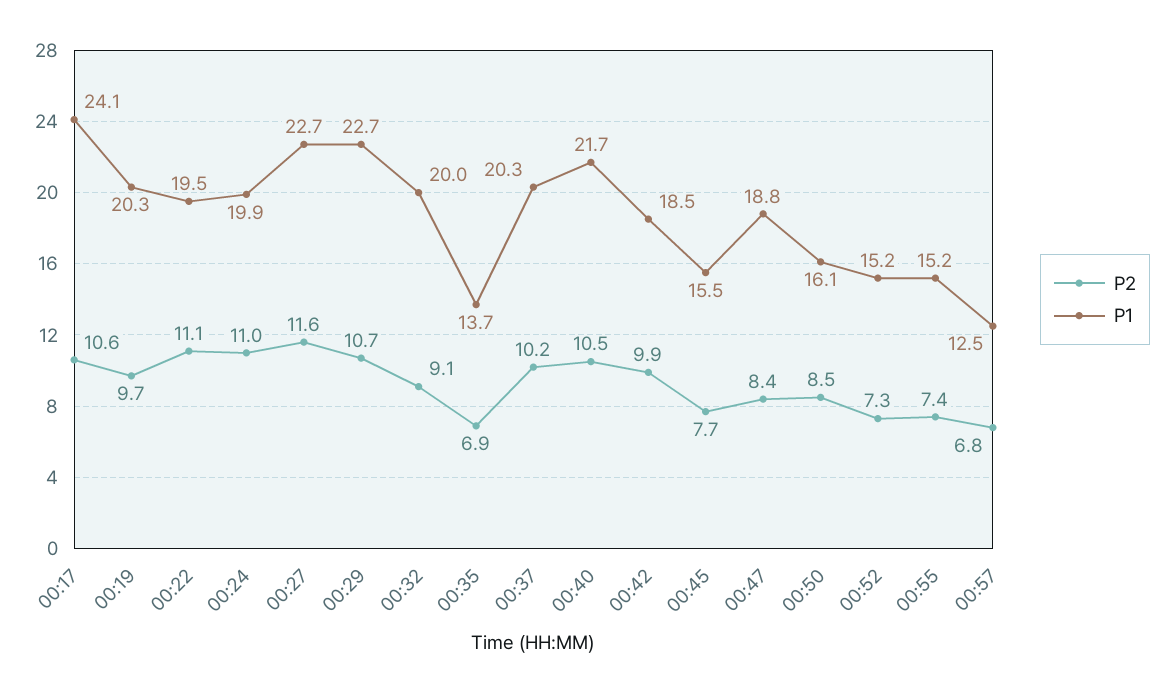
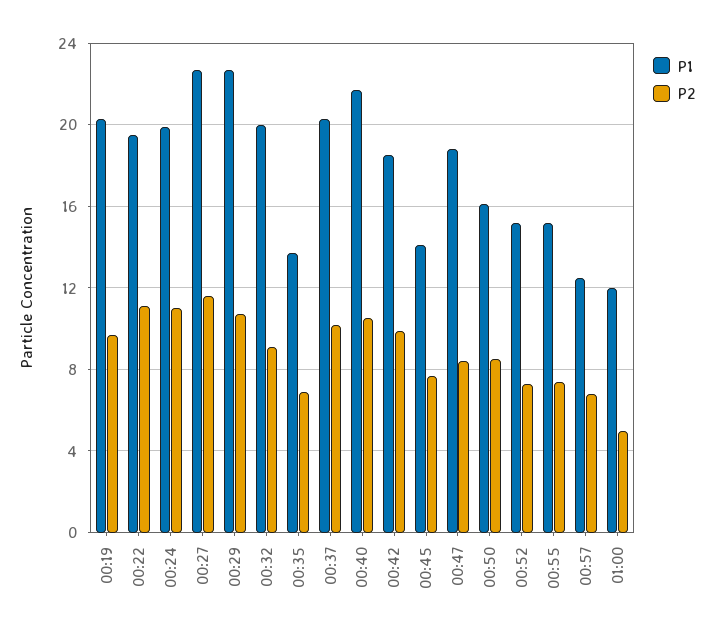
P2, 00:17: 10.6 -> none
P1, 00:17: 24.1 -> none
P1, 00:45: 15.5 -> 14
P1, 01:00: none -> 12
P2, 01:00: none -> 5

